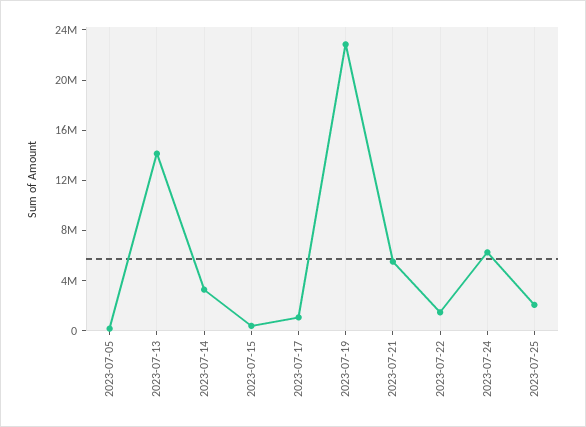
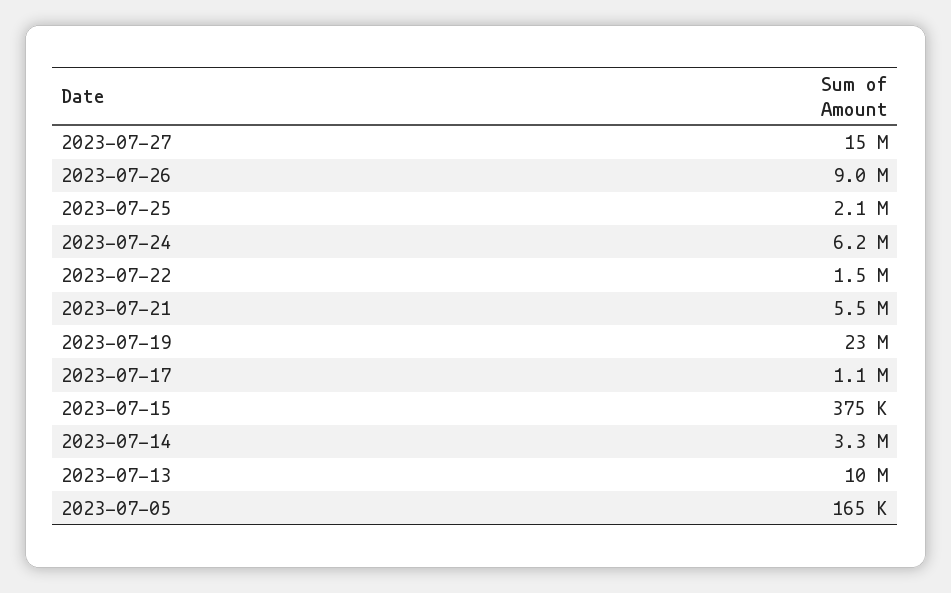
2023-07-13: 14000000 -> 10000000
2023-07-27: none -> 15000000
2023-07-26: none -> 9000000

